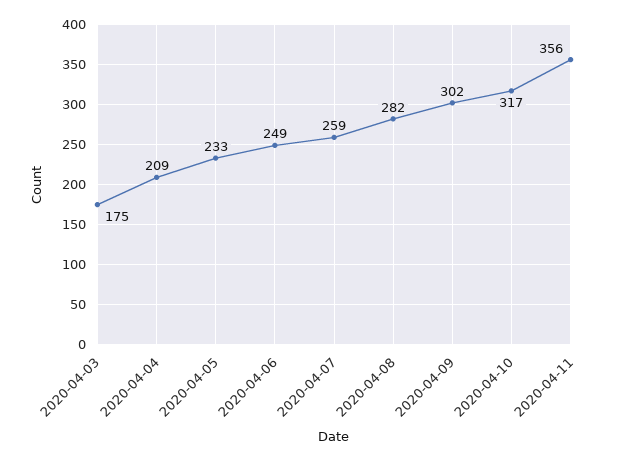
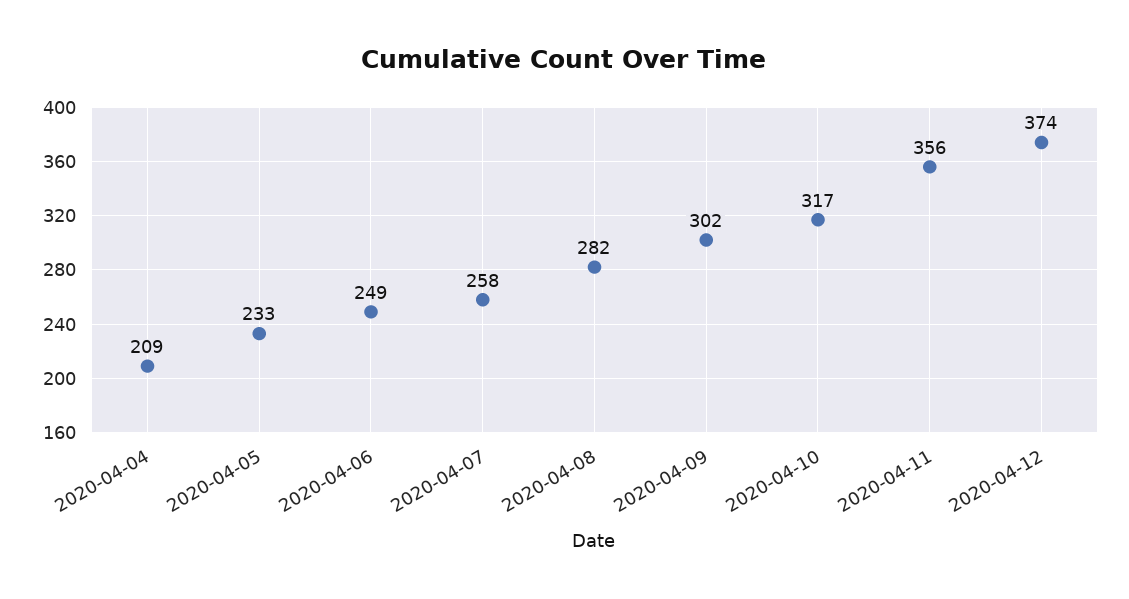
2020-04-03: 175 -> none
2020-04-07: 259 -> 258
2020-04-12: none -> 374

